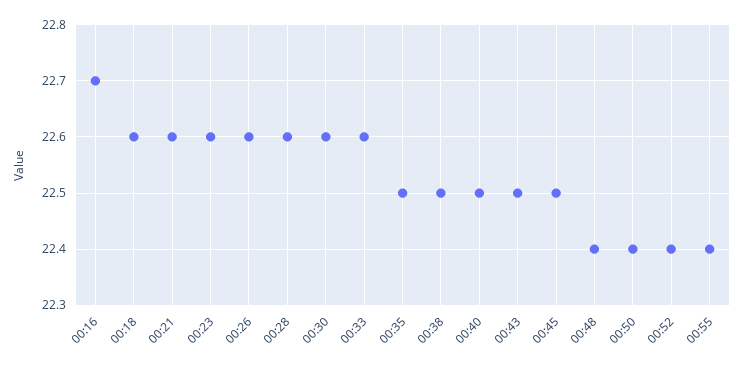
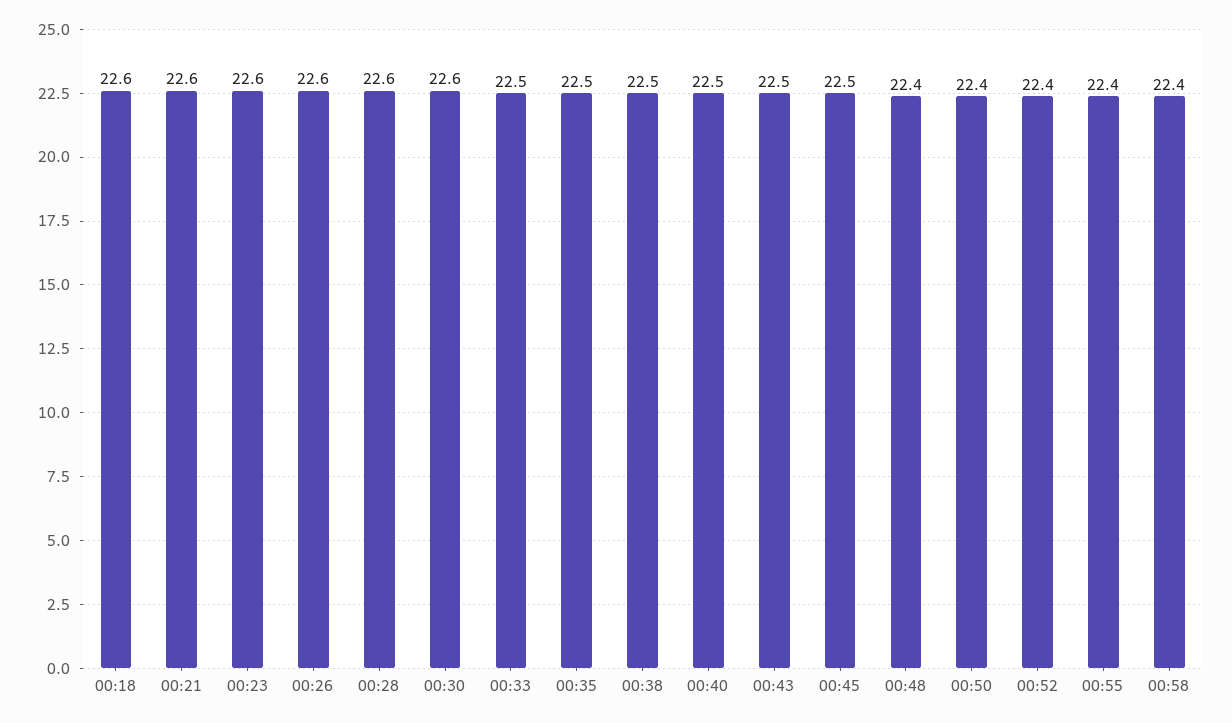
00:16: 22.7 -> none
00:33: 22.6 -> 22.5
00:58: none -> 22.4

